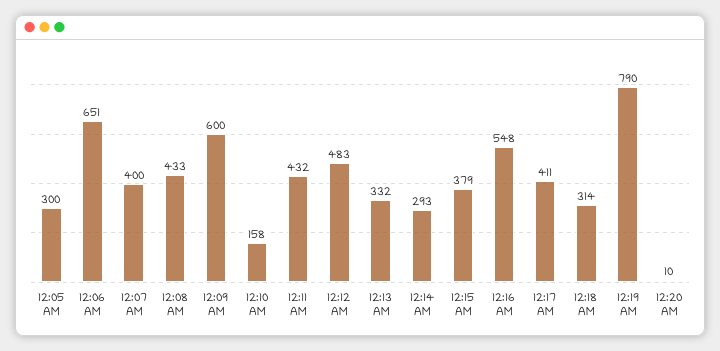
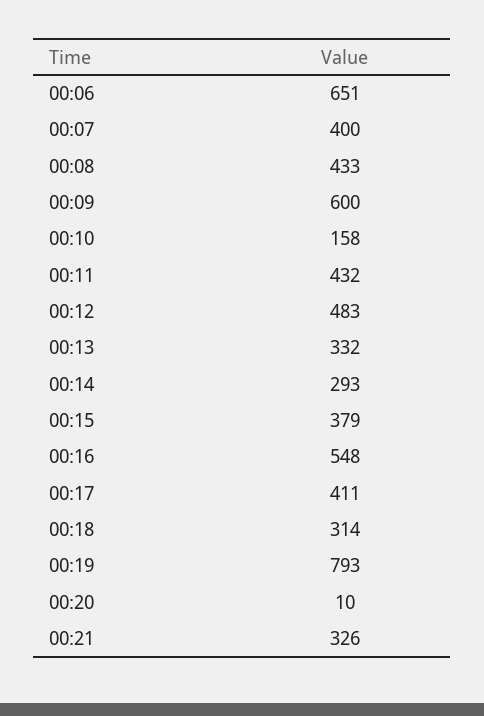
12:05 AM: 300 -> none
12:19 AM: 790 -> 793
00:21: none -> 326

